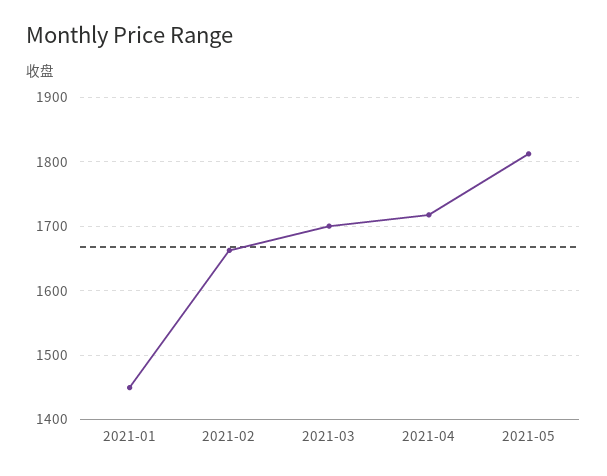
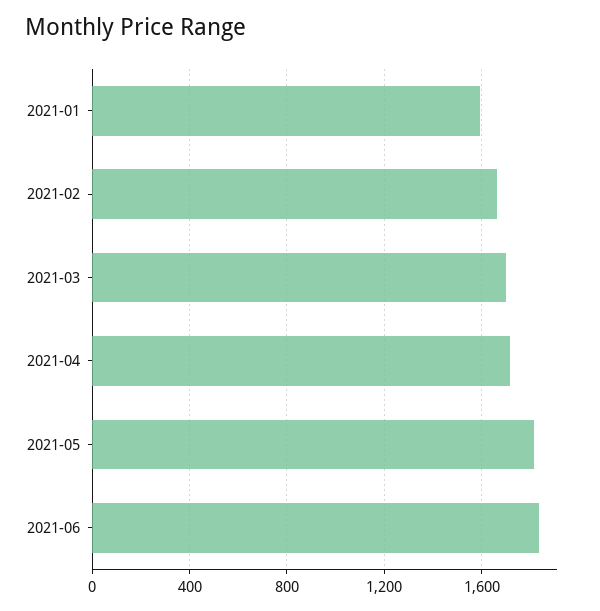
2021-01: 1450 -> 1600
2021-06: none -> 1850

